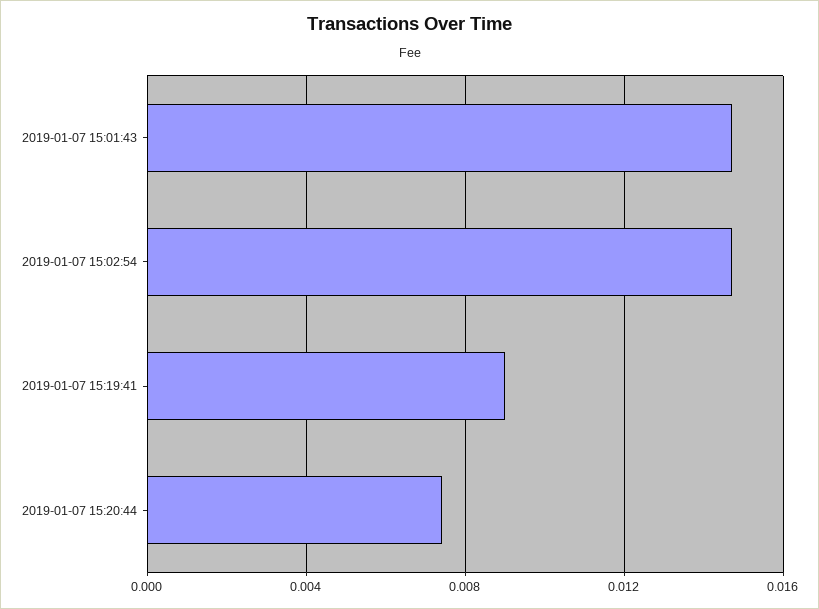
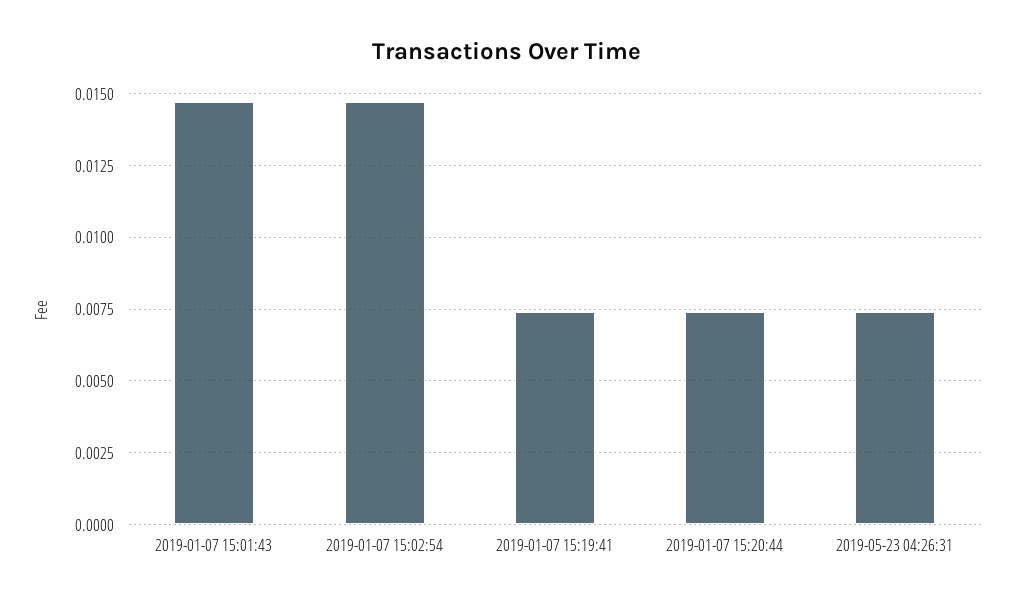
2019-01-07 15:19:41: 0.009 -> 0.0075
2019-05-23 04:26:31: none -> 0.0075

